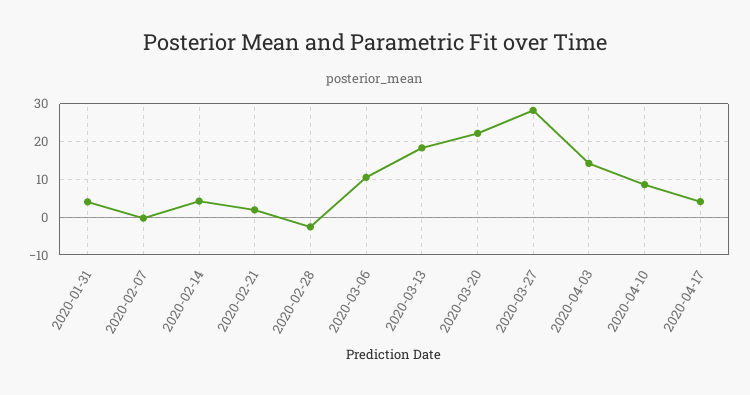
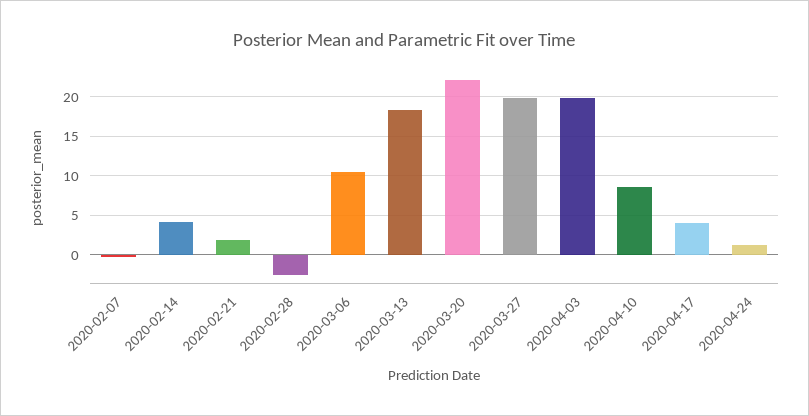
2020-01-31: 4 -> none
2020-03-27: 28 -> 20
2020-04-03: 14 -> 20
2020-04-24: none -> 1

